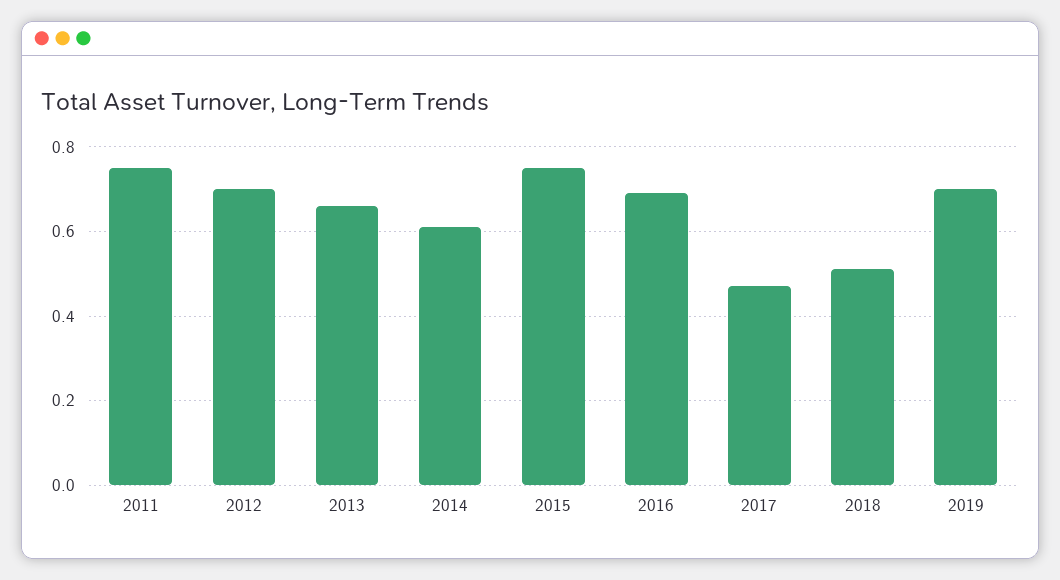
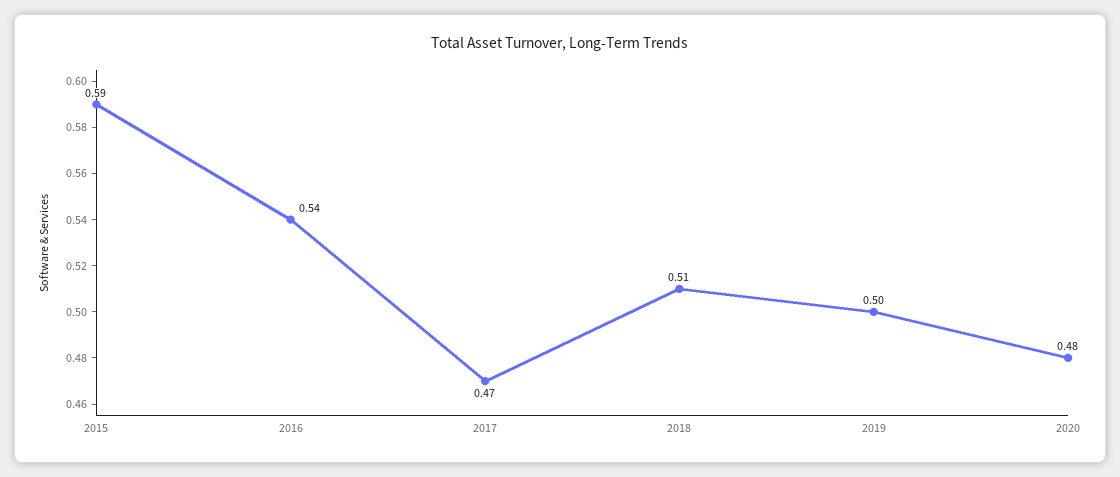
2011: 0.75 -> none
2012: 0.7 -> none
2013: 0.65 -> none
2014: 0.6 -> none
2015: 0.75 -> 0.59
2016: 0.7 -> 0.54
2019: 0.7 -> 0.5
2020: none -> 0.48

